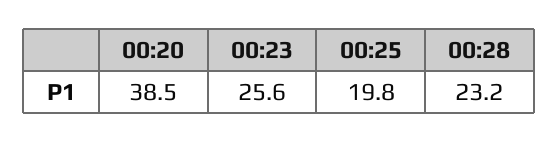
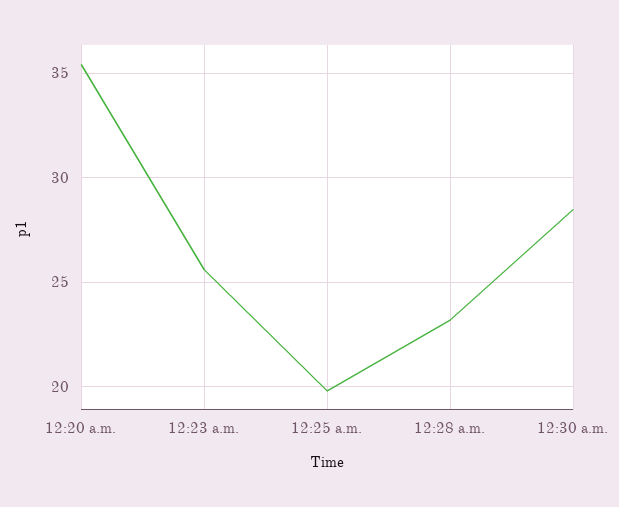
00:20: 38.5 -> 35.5
12:30 a.m.: none -> 28.5

